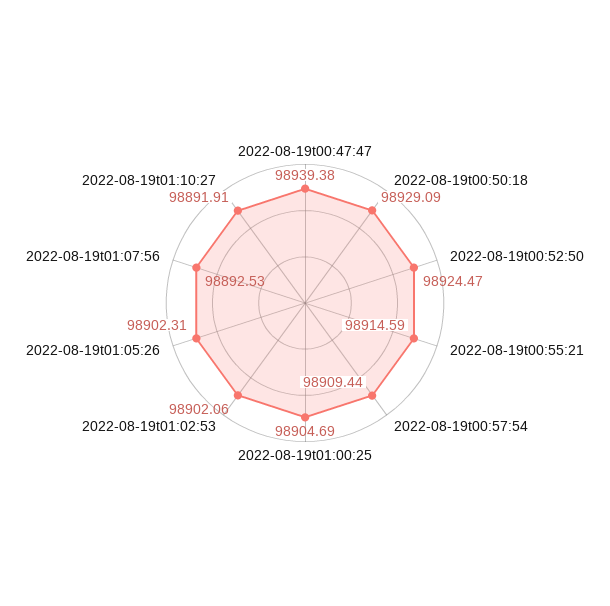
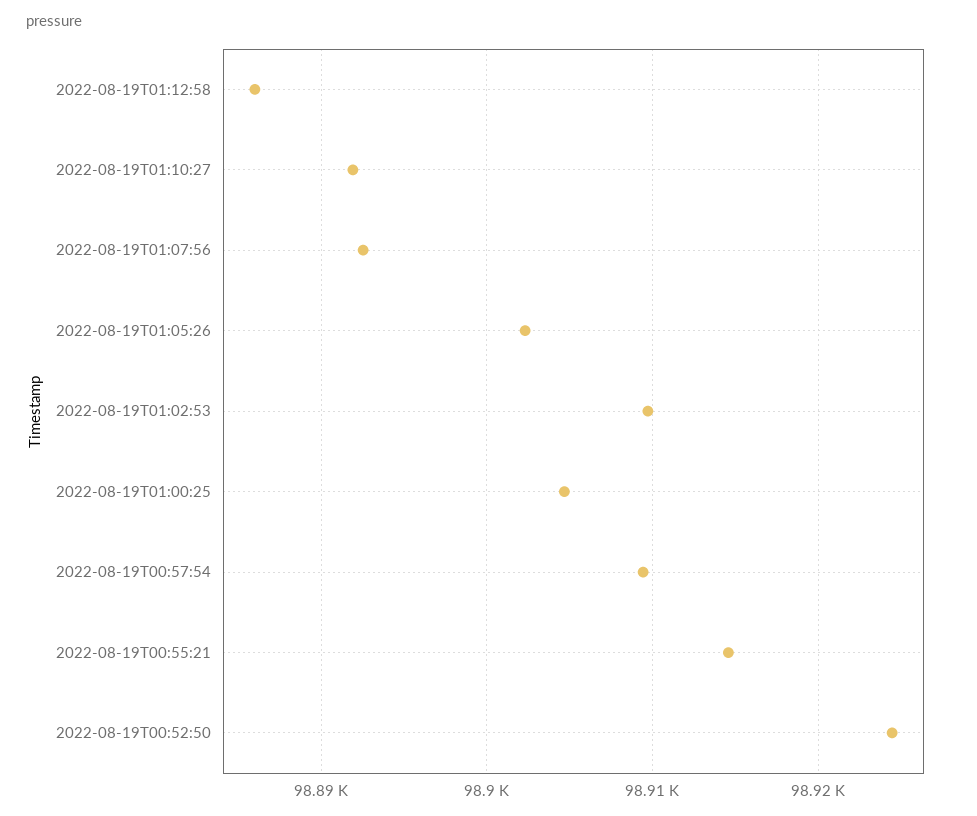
2022-08-19t00:47:47: 98939.38 -> none
2022-08-19t00:50:18: 98929.09 -> none
2022-08-19t01:02:53: 98902.06 -> 98910
2022-08-19T01:12:58: none -> 98886

